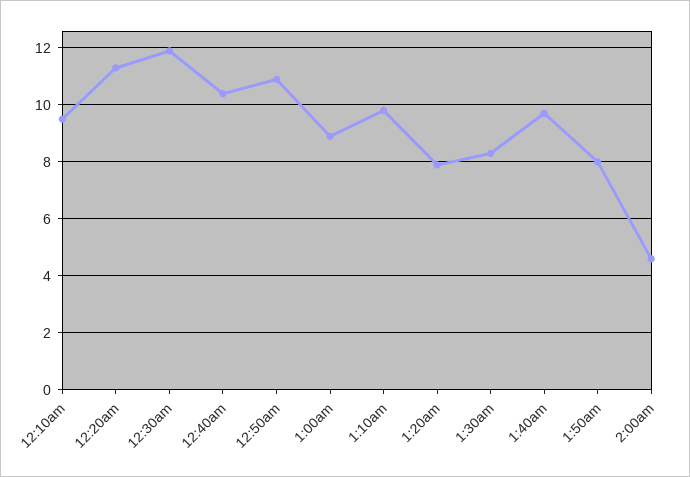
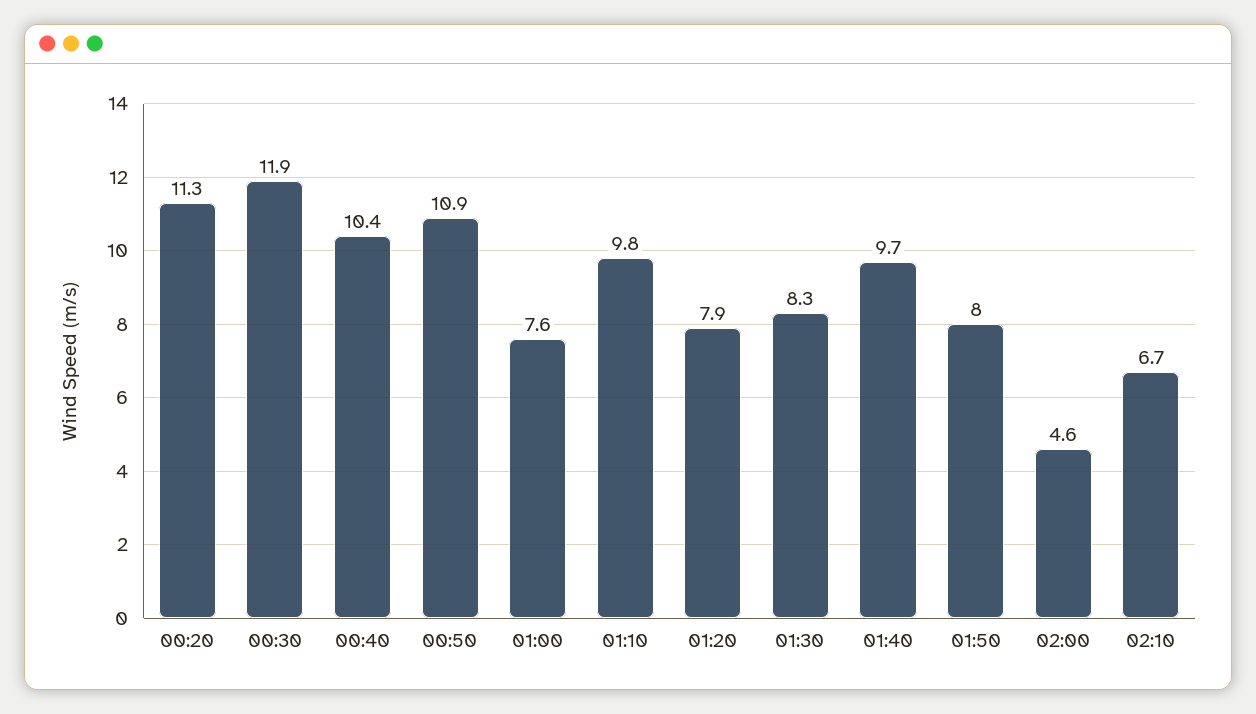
12:10am: 9.5 -> none
1:00am: 9 -> 7.6
02:10: none -> 6.7

